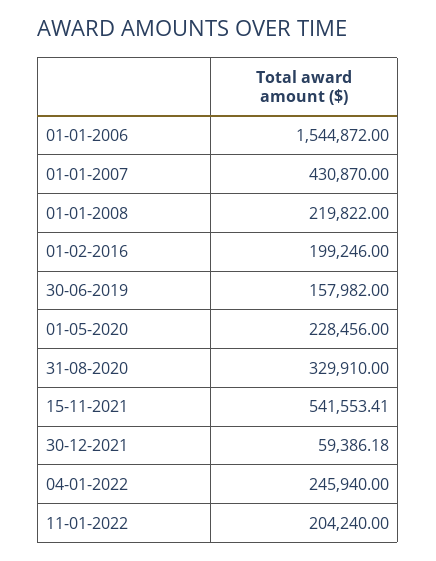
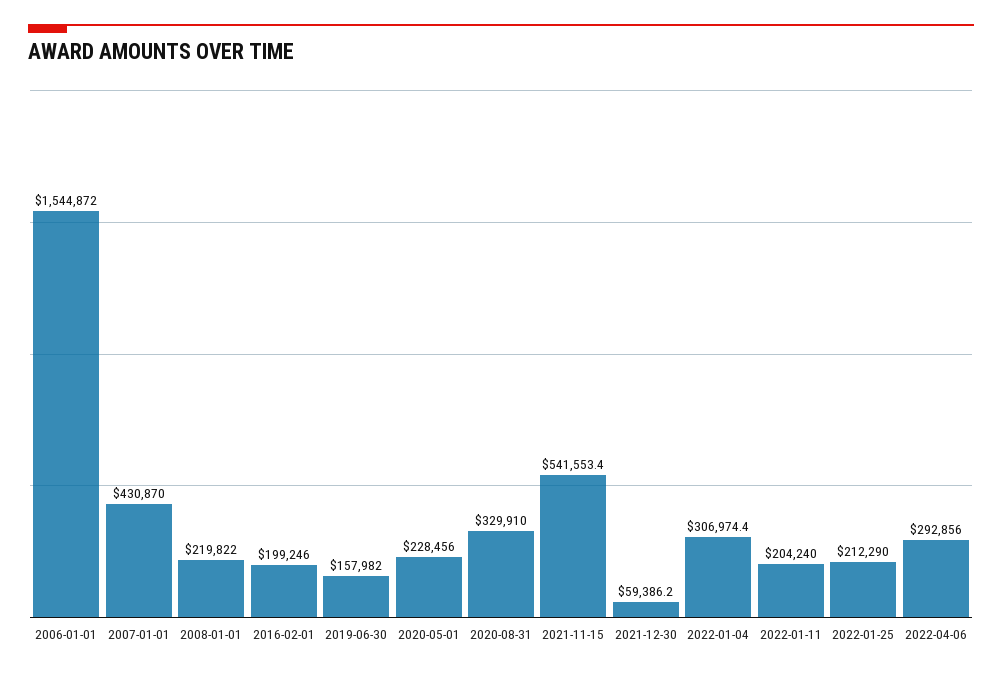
04-01-2022: 245940 -> 306974.4
2022-01-25: none -> 212290
2022-04-06: none -> 292856

